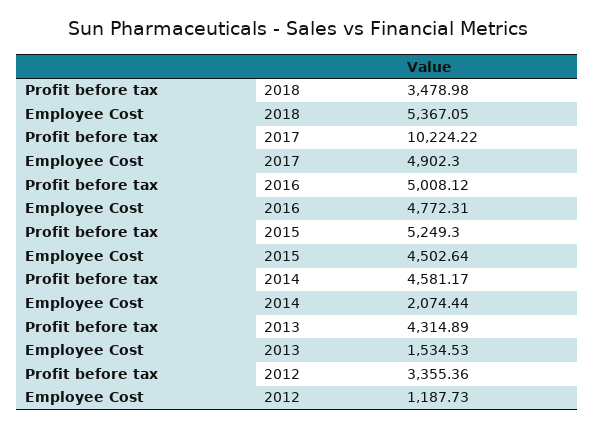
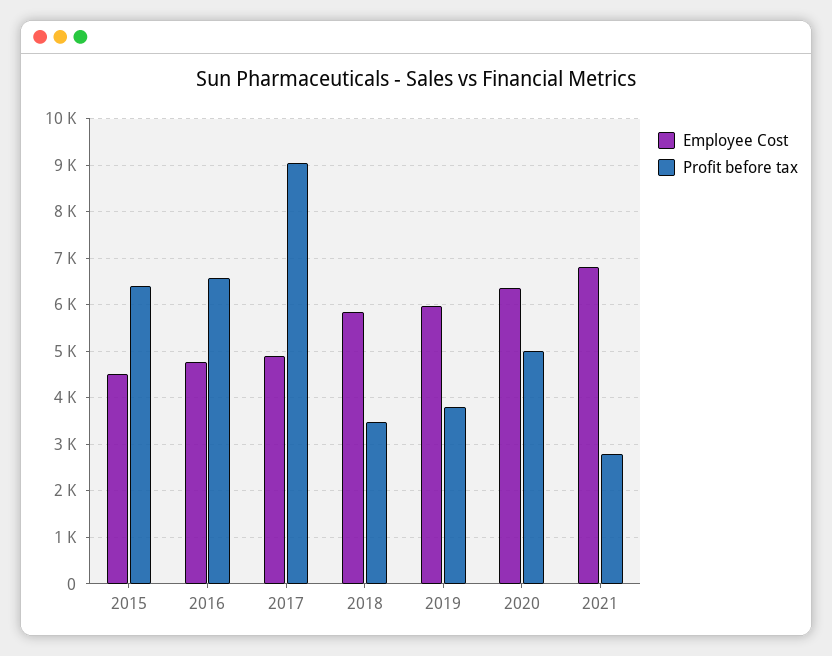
Employee Cost, 2018: 5367.05 -> 5800
Profit before tax, 2017: 10224.22 -> 9000
Profit before tax, 2016: 5008.12 -> 6600
Profit before tax, 2015: 5249.3 -> 6400
Profit before tax, 2014: 4581.17 -> none
Employee Cost, 2014: 2074.44 -> none
Profit before tax, 2013: 4314.89 -> none
Employee Cost, 2013: 1534.53 -> none
Profit before tax, 2012: 3355.36 -> none
Employee Cost, 2012: 1187.73 -> none
Employee Cost, 2019: none -> 6000
Profit before tax, 2019: none -> 3800
Employee Cost, 2020: none -> 6400
Profit before tax, 2020: none -> 5000
Employee Cost, 2021: none -> 6800
Profit before tax, 2021: none -> 2800

